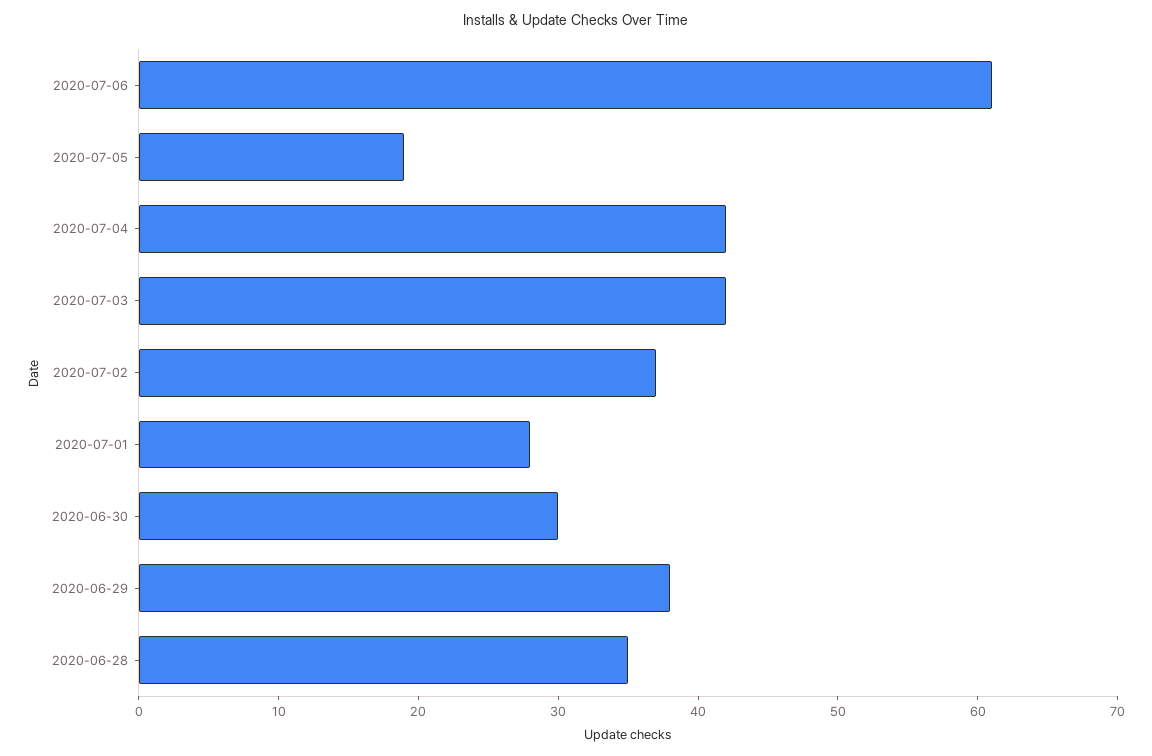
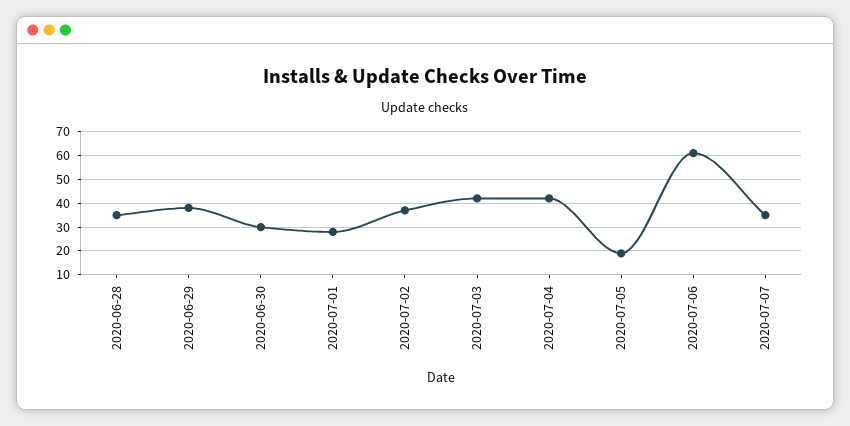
2020-07-07: none -> 35

